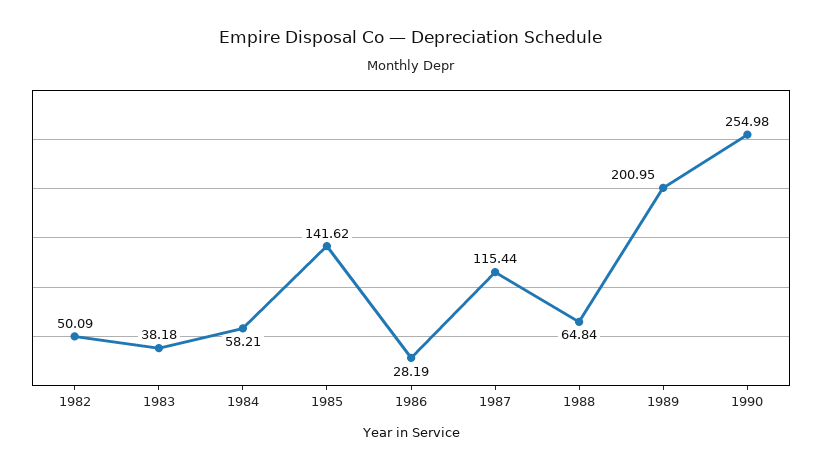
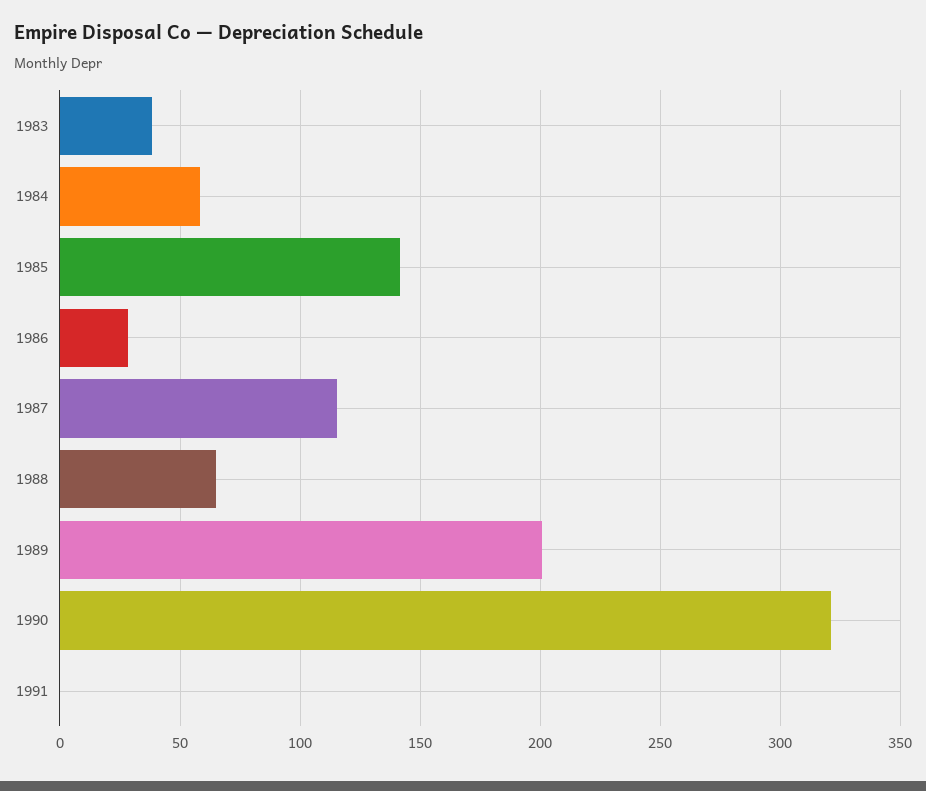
1982: 50.09 -> none
1990: 254.98 -> 320
1991: none -> 0

